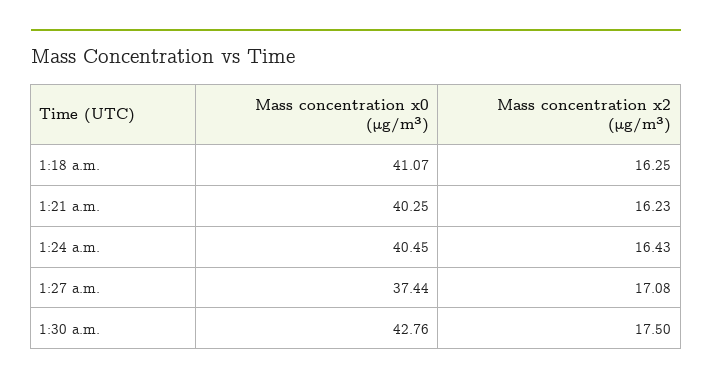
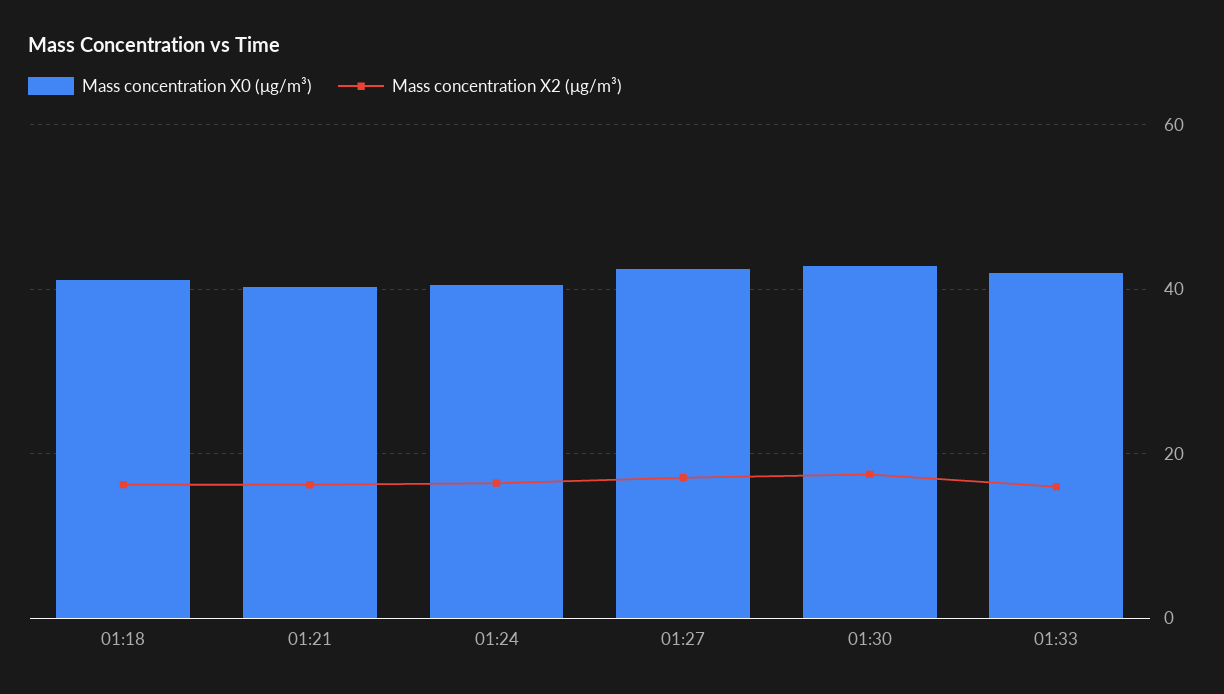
Mass concentration x0 (μg/m³), 1:27 a.m.: 37.44 -> 42
Mass concentration x0 (μg/m³), 01:33: none -> 42
Mass concentration x2 (μg/m³), 01:33: none -> 16

